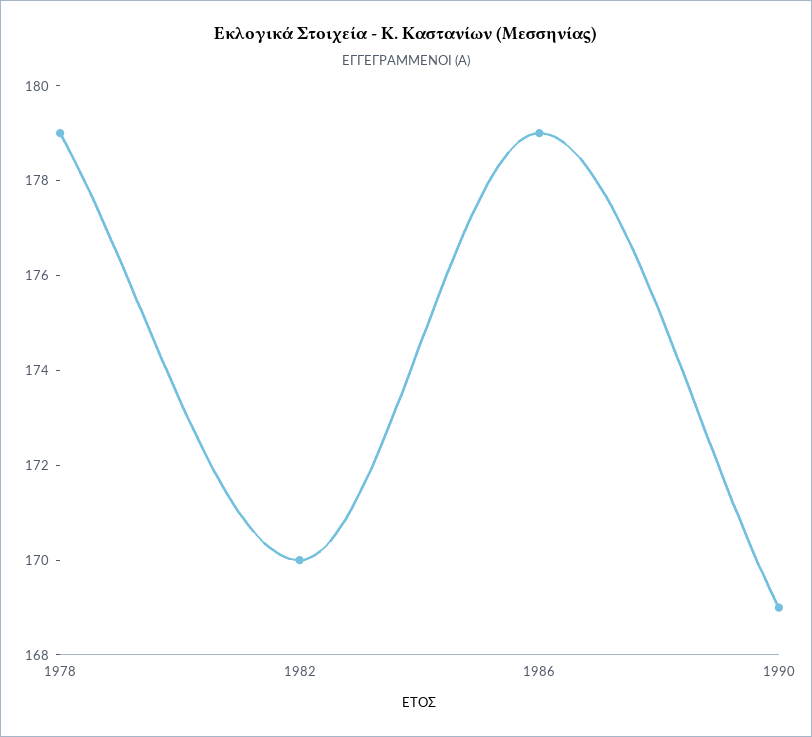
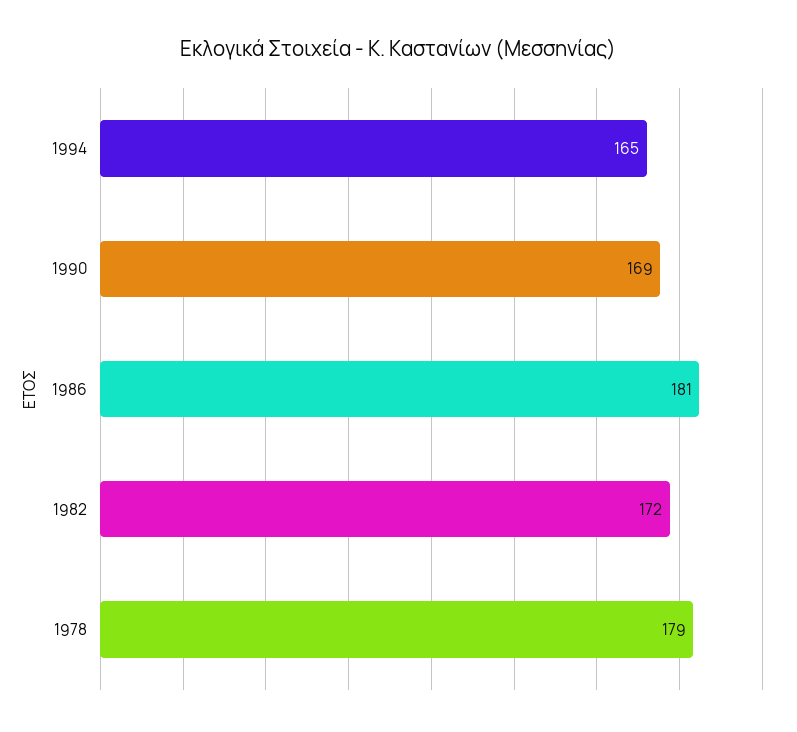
1982: 170 -> 172
1986: 179 -> 181
1994: none -> 165

